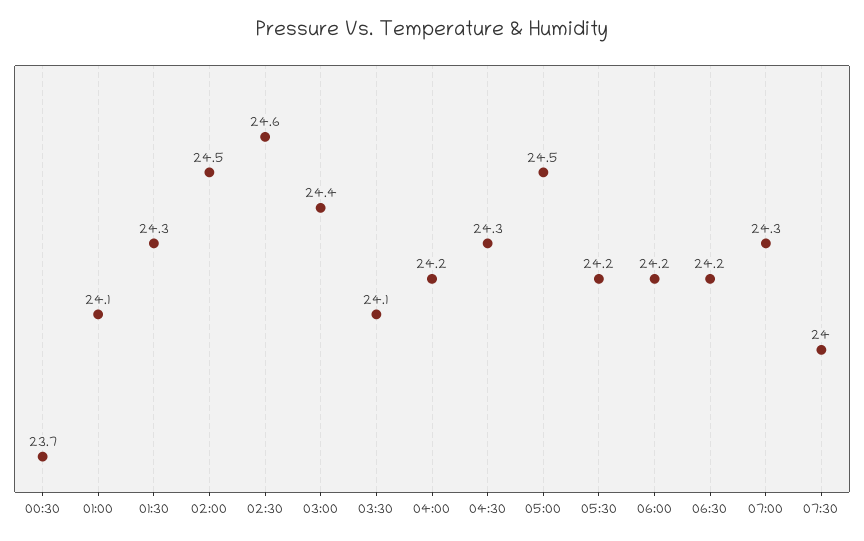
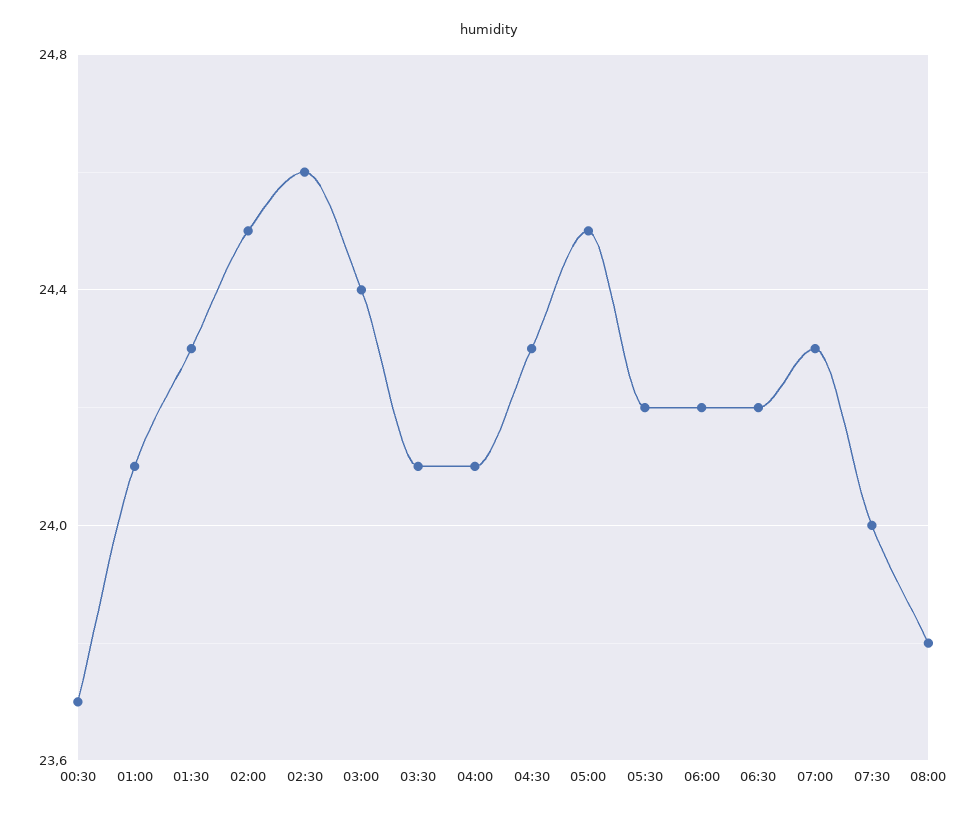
04:00: 24.2 -> 24.1
08:00: none -> 23.8

